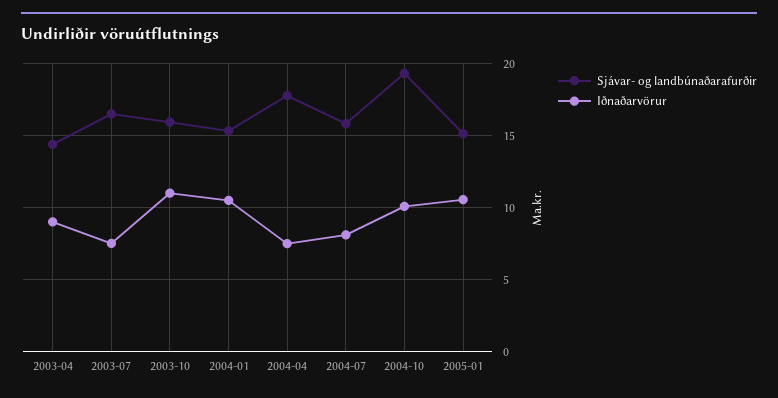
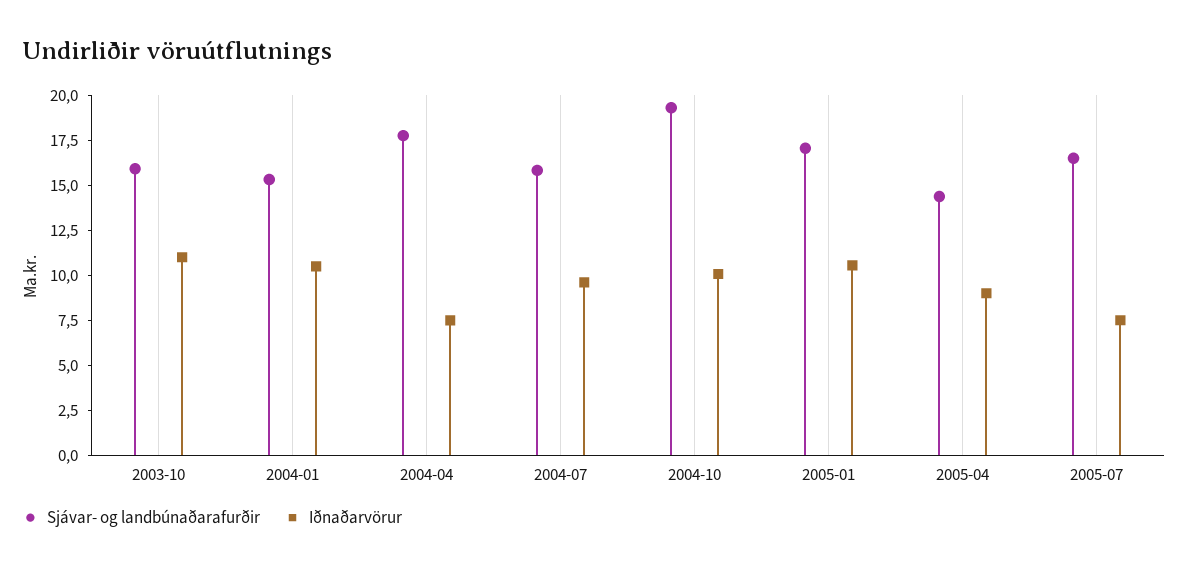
Sjávar- og landbúnaðarafurðir, 2003-04: 14.5 -> none
Iðnaðarvörur, 2003-04: 9 -> none
Sjávar- og landbúnaðarafurðir, 2003-07: 16.5 -> none
Iðnaðarvörur, 2003-07: 7.5 -> none
Iðnaðarvörur, 2004-07: 8 -> 9.5
Sjávar- og landbúnaðarafurðir, 2005-01: 15 -> 17
Sjávar- og landbúnaðarafurðir, 2005-04: none -> 14.5
Iðnaðarvörur, 2005-04: none -> 9
Sjávar- og landbúnaðarafurðir, 2005-07: none -> 16.5
Iðnaðarvörur, 2005-07: none -> 7.5

